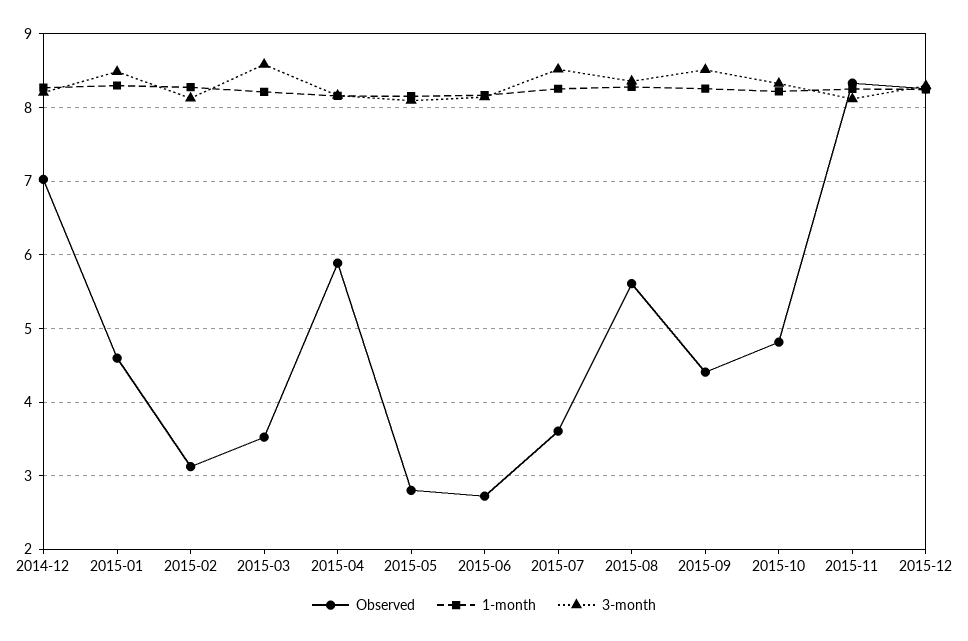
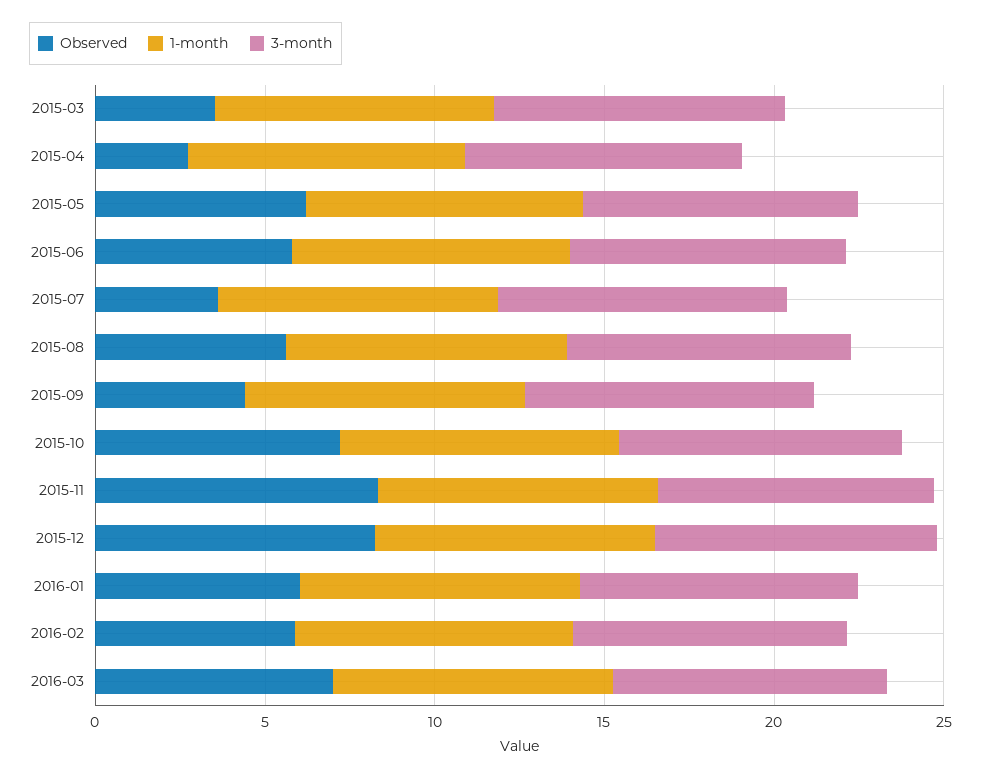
Observed, 2014-12: 7 -> none
1-month, 2014-12: 8.3 -> none
3-month, 2014-12: 8.2 -> none
Observed, 2015-01: 4.6 -> none
1-month, 2015-01: 8.3 -> none
3-month, 2015-01: 8.5 -> none
Observed, 2015-02: 3.1 -> none
1-month, 2015-02: 8.3 -> none
3-month, 2015-02: 8.1 -> none
Observed, 2015-04: 5.9 -> 3
Observed, 2015-05: 2.8 -> 6
Observed, 2015-06: 2.7 -> 6
Observed, 2015-10: 4.8 -> 7
Observed, 2016-01: none -> 6
1-month, 2016-01: none -> 8
3-month, 2016-01: none -> 8
Observed, 2016-02: none -> 6
1-month, 2016-02: none -> 8
3-month, 2016-02: none -> 8
Observed, 2016-03: none -> 7
1-month, 2016-03: none -> 8
3-month, 2016-03: none -> 8

